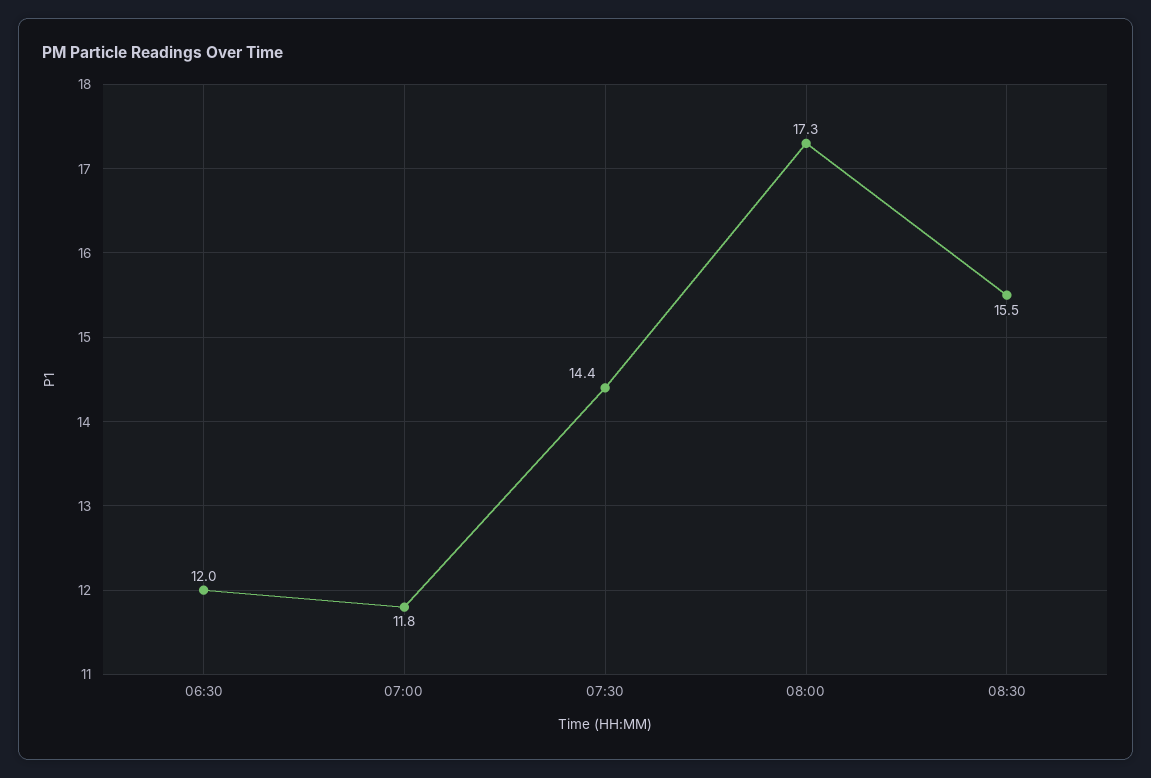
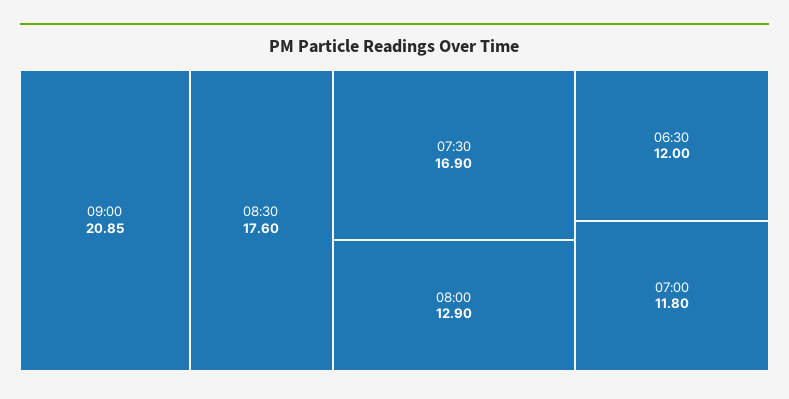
07:30: 14.4 -> 16.9
08:00: 17.3 -> 12.9
08:30: 15.5 -> 17.6
09:00: none -> 20.85

